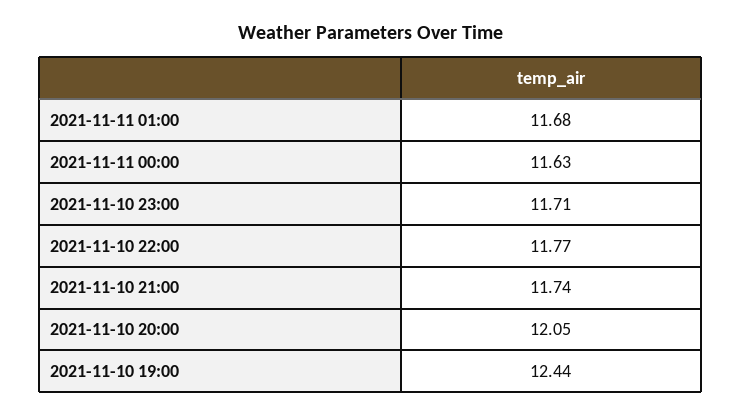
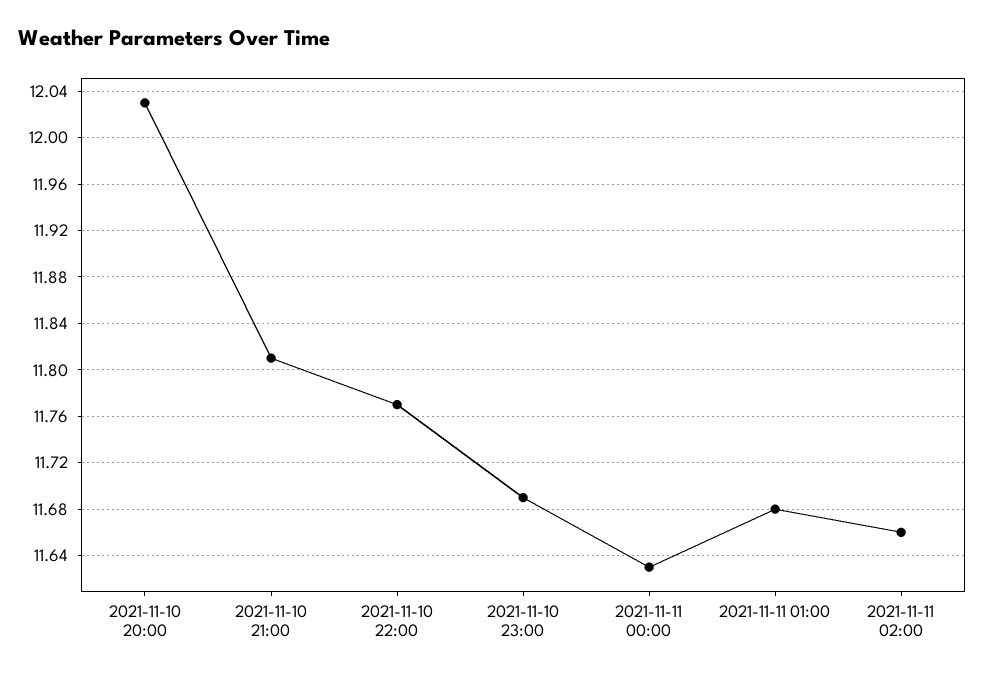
2021-11-10 23:00: 11.71 -> 11.69
2021-11-10 21:00: 11.74 -> 11.81
2021-11-10 20:00: 12.05 -> 12.03
2021-11-10 19:00: 12.44 -> none
2021-11-11 02:00: none -> 11.66

